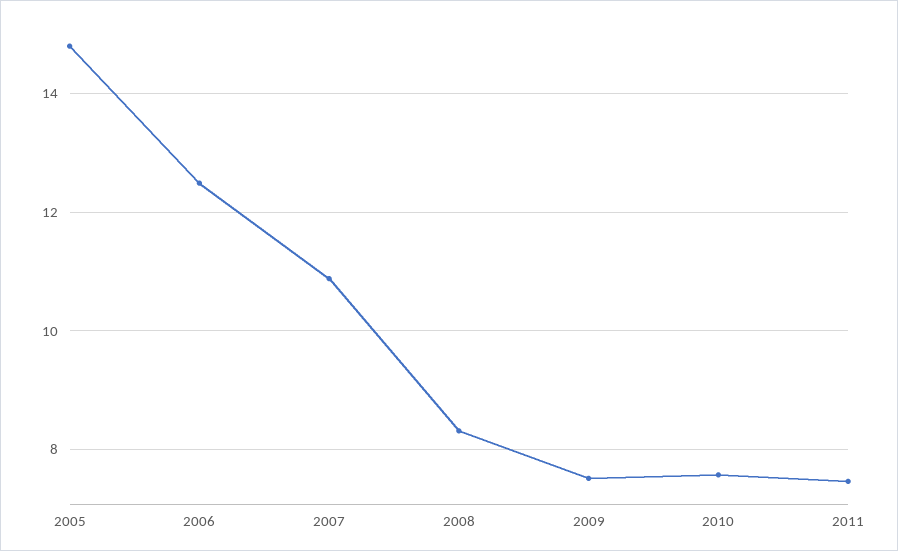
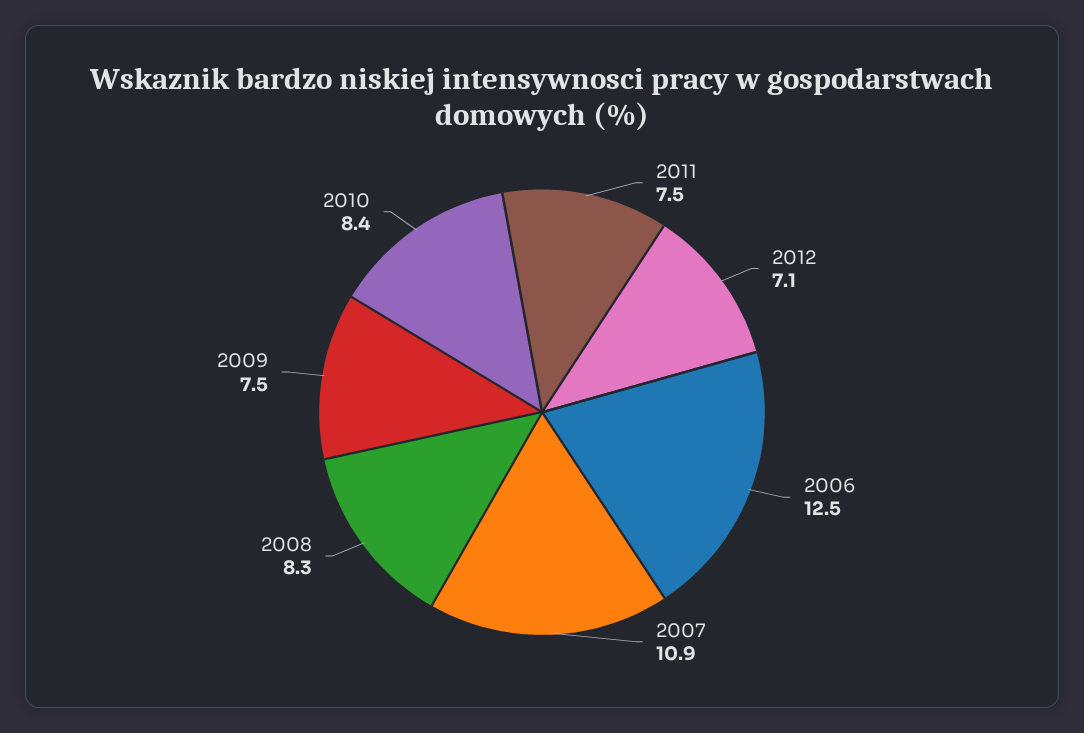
2005: 14.8 -> none
2010: 7.6 -> 8.4
2012: none -> 7.1

